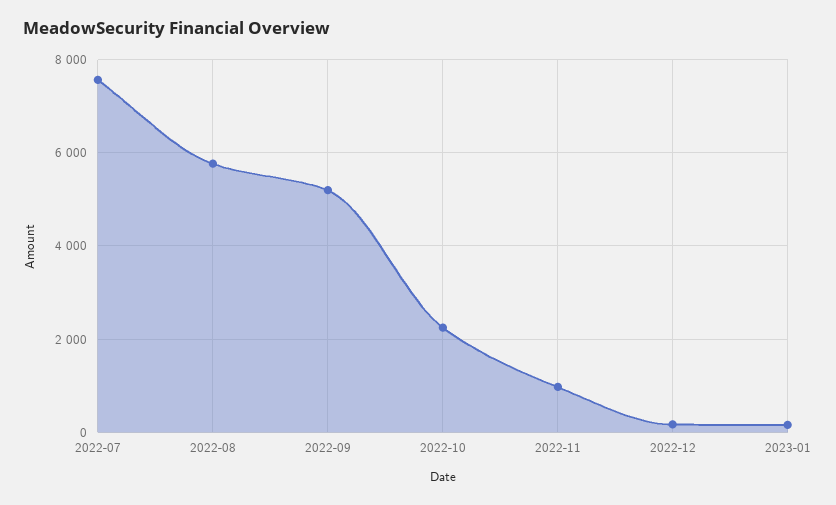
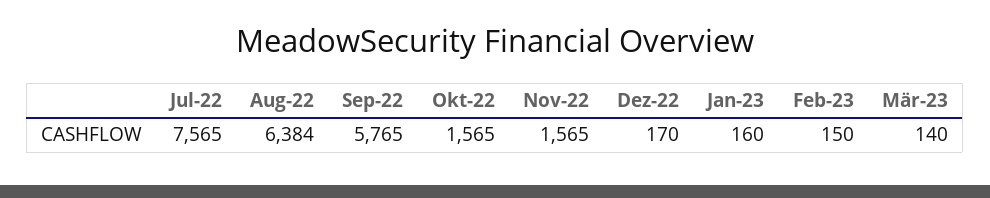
2022-08: 5800 -> 6384
2022-09: 5200 -> 5765
2022-10: 2200 -> 1565
2022-11: 1000 -> 1565
Feb-23: none -> 150
Mär-23: none -> 140

